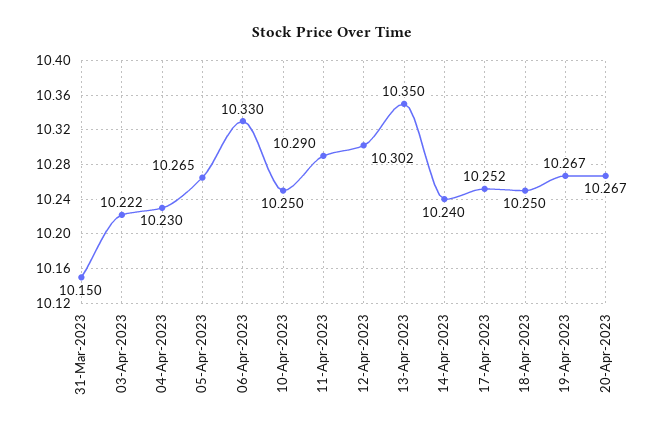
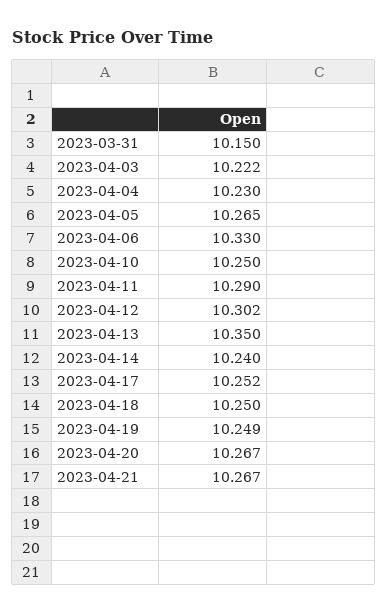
19-Apr-2023: 10.267 -> 10.249
2023-04-21: none -> 10.267

